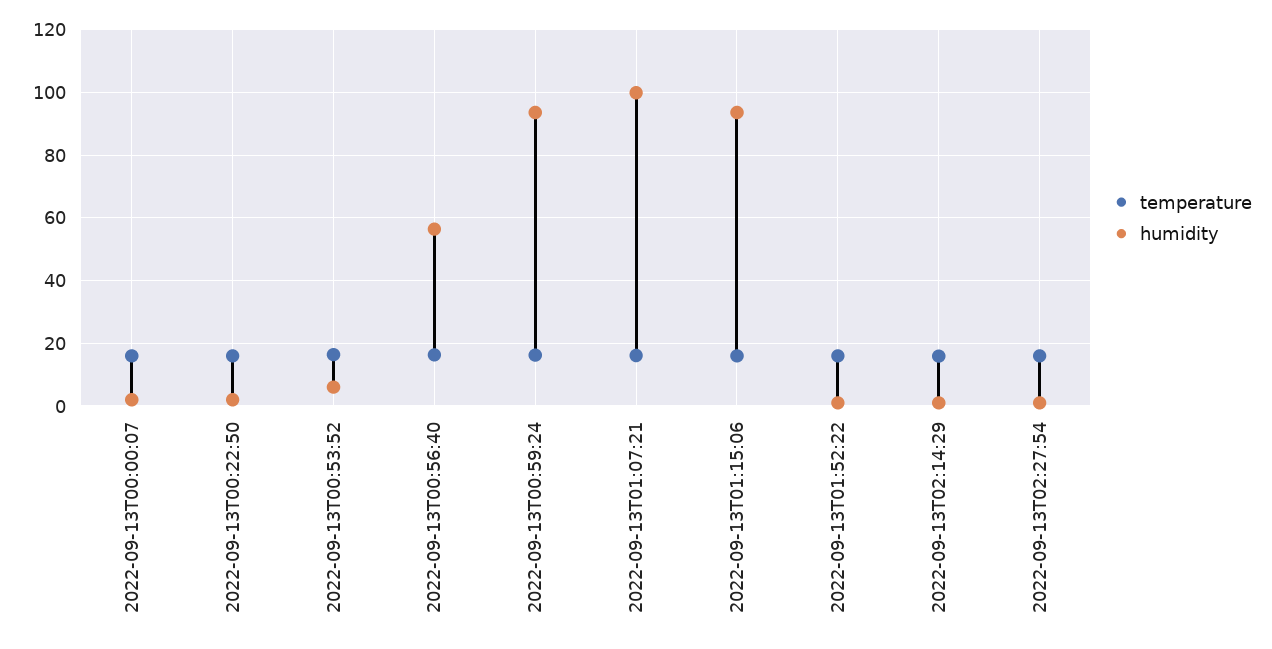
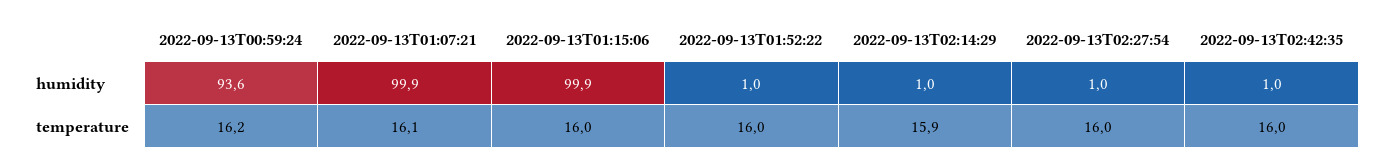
temperature, 2022-09-13T00:00:07: 16 -> none
humidity, 2022-09-13T00:00:07: 2 -> none
temperature, 2022-09-13T00:22:50: 16 -> none
humidity, 2022-09-13T00:22:50: 2 -> none
temperature, 2022-09-13T00:53:52: 16 -> none
humidity, 2022-09-13T00:53:52: 6 -> none
temperature, 2022-09-13T00:56:40: 16 -> none
humidity, 2022-09-13T00:56:40: 56 -> none
humidity, 2022-09-13T01:15:06: 94 -> 99.9
humidity, 2022-09-13T02:42:35: none -> 1
temperature, 2022-09-13T02:42:35: none -> 16

